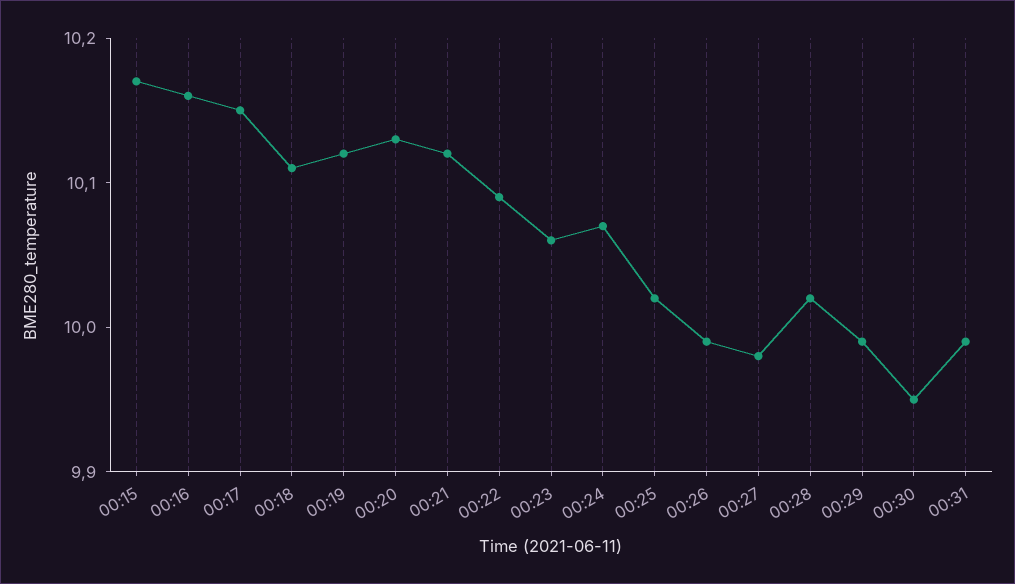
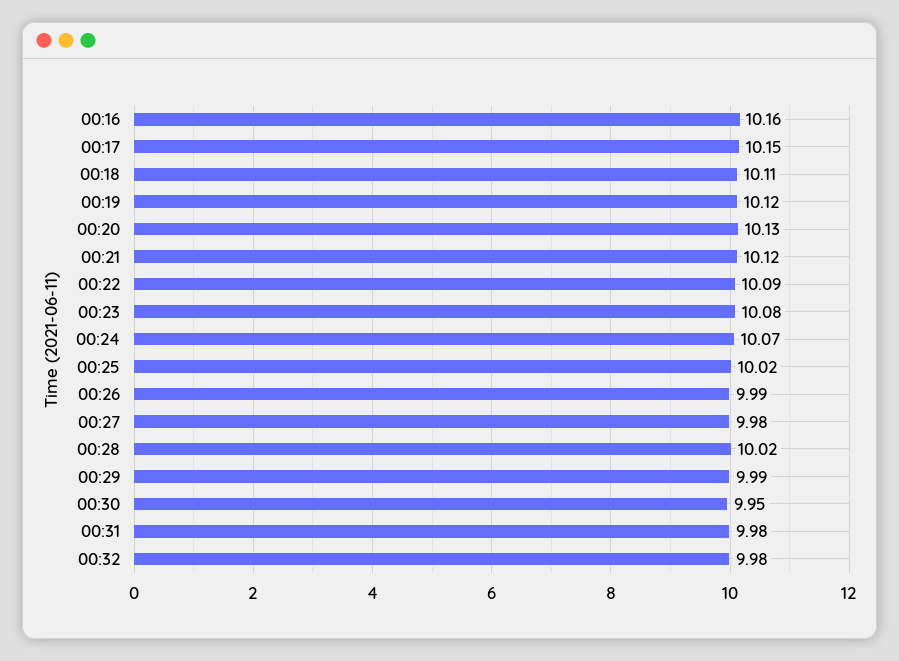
00:15: 10.17 -> none
00:23: 10.06 -> 10.08
00:31: 9.99 -> 9.98
00:32: none -> 9.98

